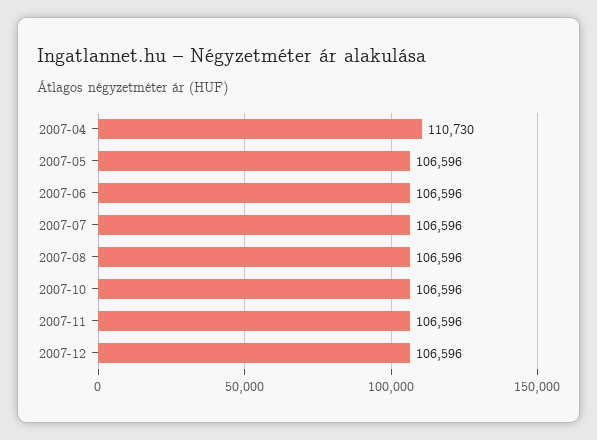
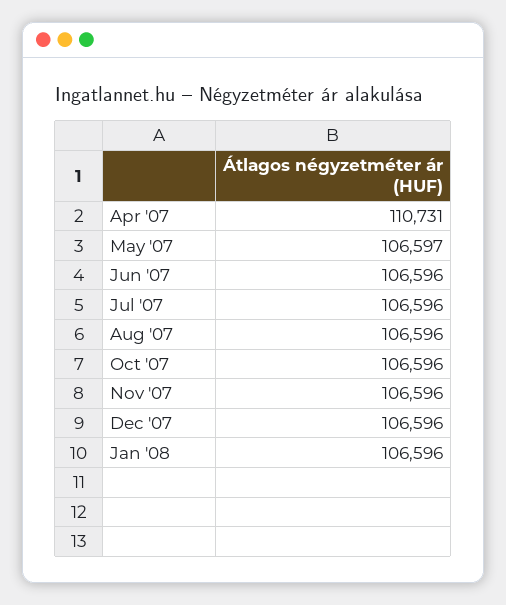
2007-04: 110730 -> 110731
2007-05: 106596 -> 106597
Jan '08: none -> 106596

